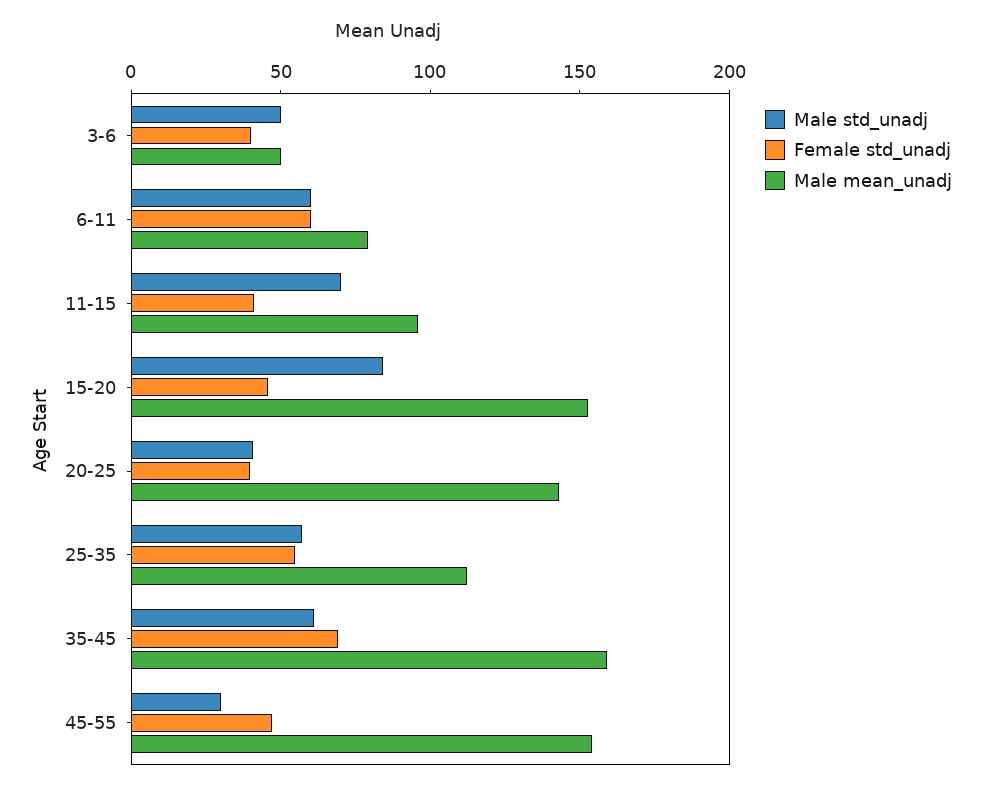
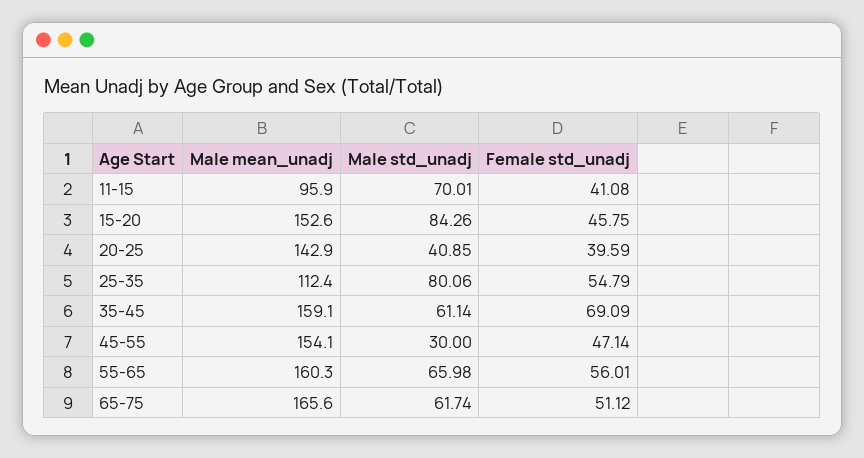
Male std_unadj, 3-6: 50 -> none
Female std_unadj, 3-6: 40 -> none
Male mean_unadj, 3-6: 50 -> none
Male std_unadj, 6-11: 60 -> none
Female std_unadj, 6-11: 60 -> none
Male mean_unadj, 6-11: 80 -> none
Male std_unadj, 25-35: 60 -> 80.06
Male mean_unadj, 55-65: none -> 160.3
Male std_unadj, 55-65: none -> 65.98
Female std_unadj, 55-65: none -> 56.01
Male mean_unadj, 65-75: none -> 165.6
Male std_unadj, 65-75: none -> 61.74
Female std_unadj, 65-75: none -> 51.12

